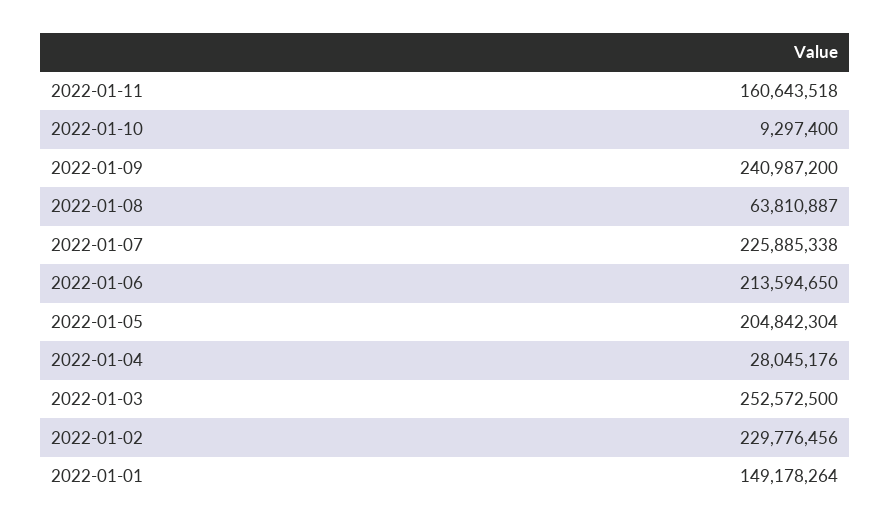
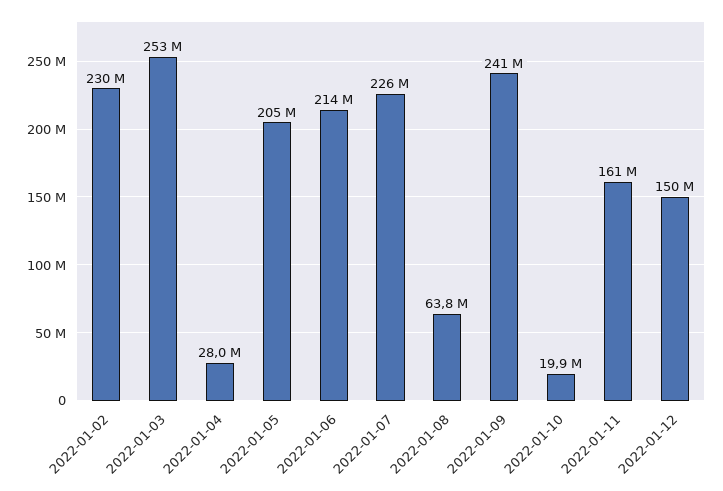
2022-01-10: 9297400 -> 19900000
2022-01-01: 149178264 -> none
2022-01-12: none -> 150000000

